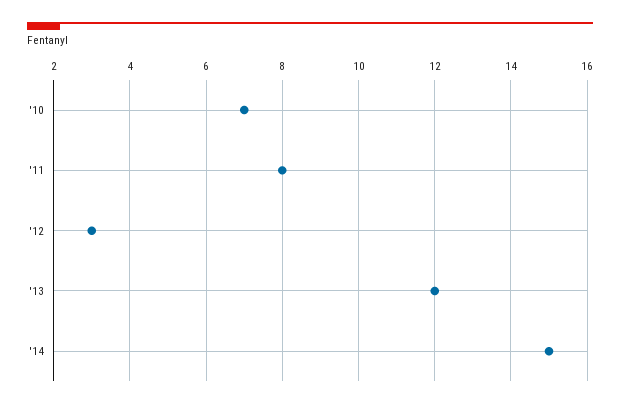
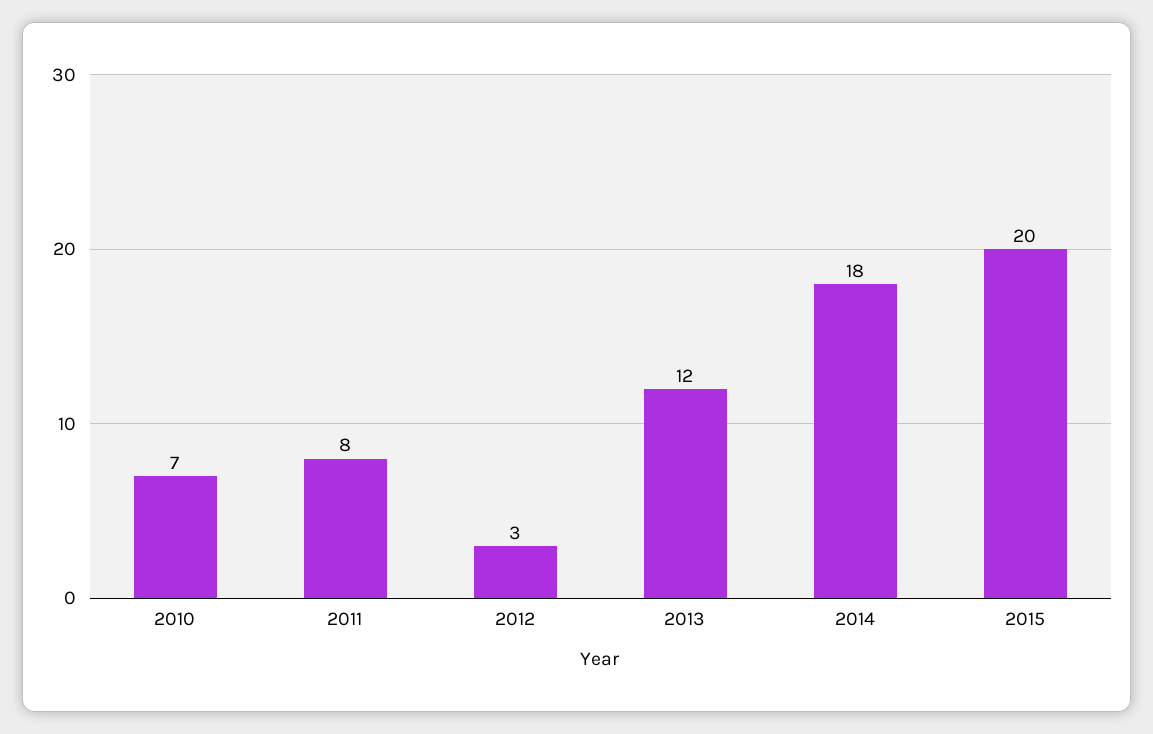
'14: 15 -> 18
2015: none -> 20

